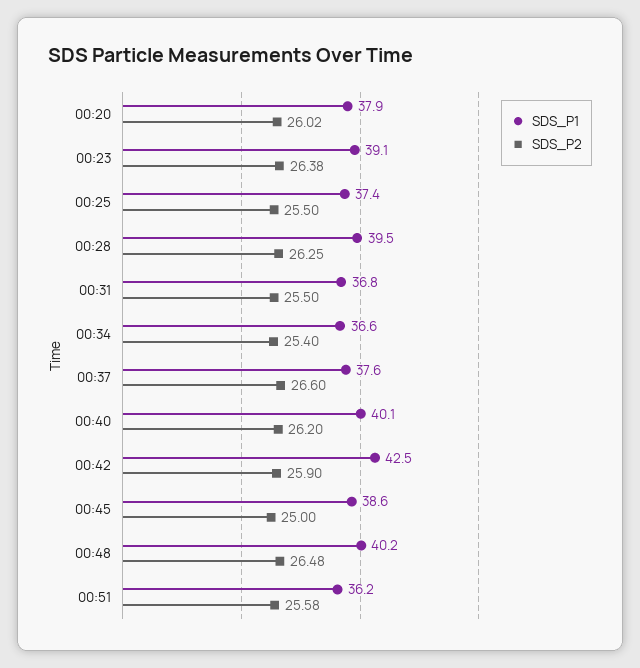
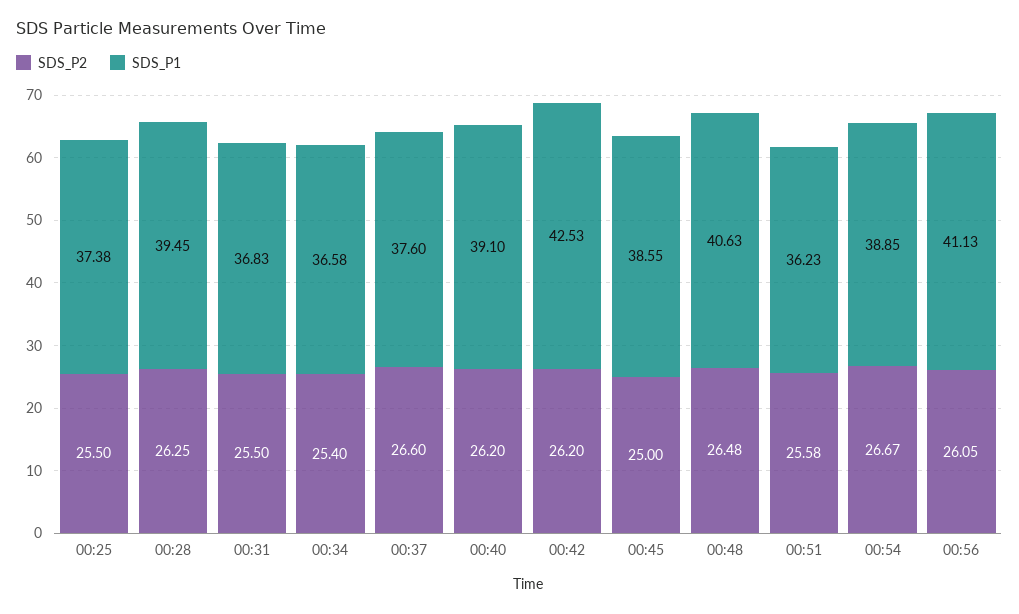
SDS_P1, 00:20: 37.9 -> none
SDS_P2, 00:20: 26.02 -> none
SDS_P1, 00:23: 39.1 -> none
SDS_P2, 00:23: 26.38 -> none
SDS_P1, 00:40: 40.1 -> 39.1
SDS_P2, 00:42: 25.9 -> 26.2
SDS_P1, 00:48: 40.2 -> 40.63
SDS_P2, 00:54: none -> 26.67
SDS_P1, 00:54: none -> 38.85
SDS_P2, 00:56: none -> 26.05
SDS_P1, 00:56: none -> 41.13

